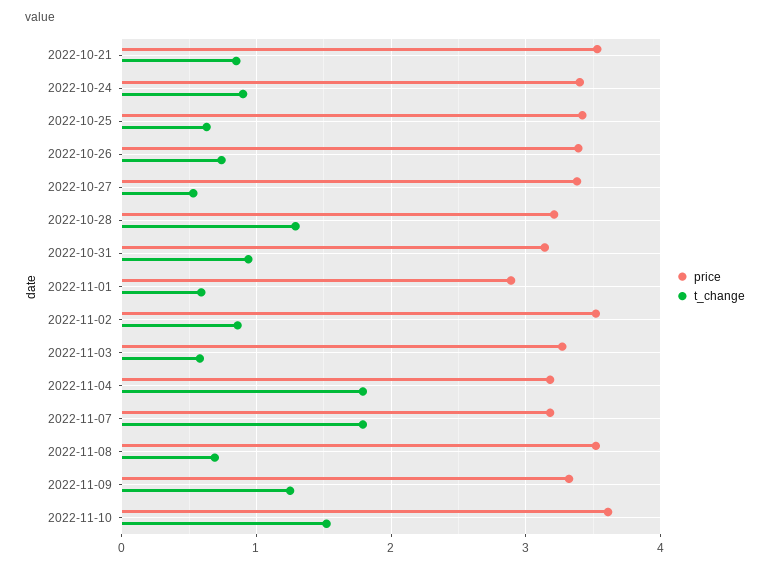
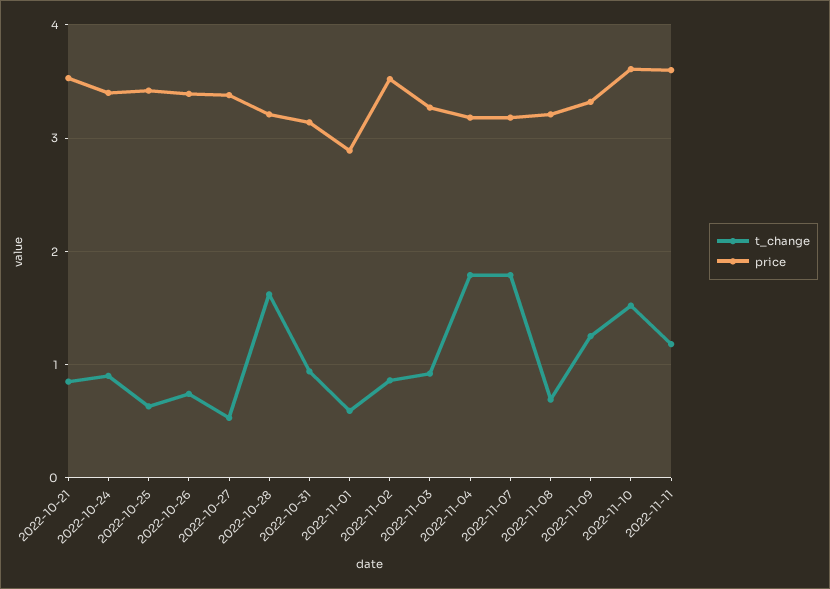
t_change, 2022-10-28: 1.3 -> 1.6
t_change, 2022-11-03: 0.6 -> 0.9
price, 2022-11-08: 3.5 -> 3.2
t_change, 2022-11-11: none -> 1.2
price, 2022-11-11: none -> 3.6

